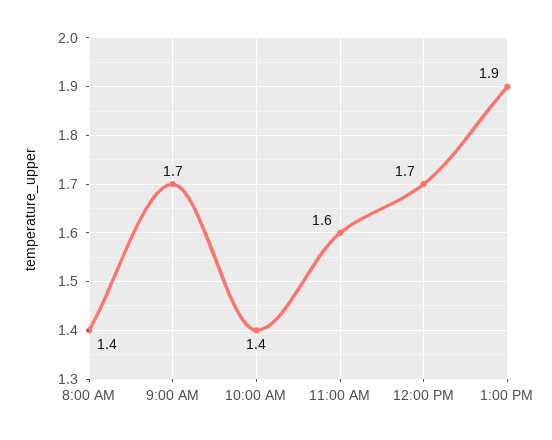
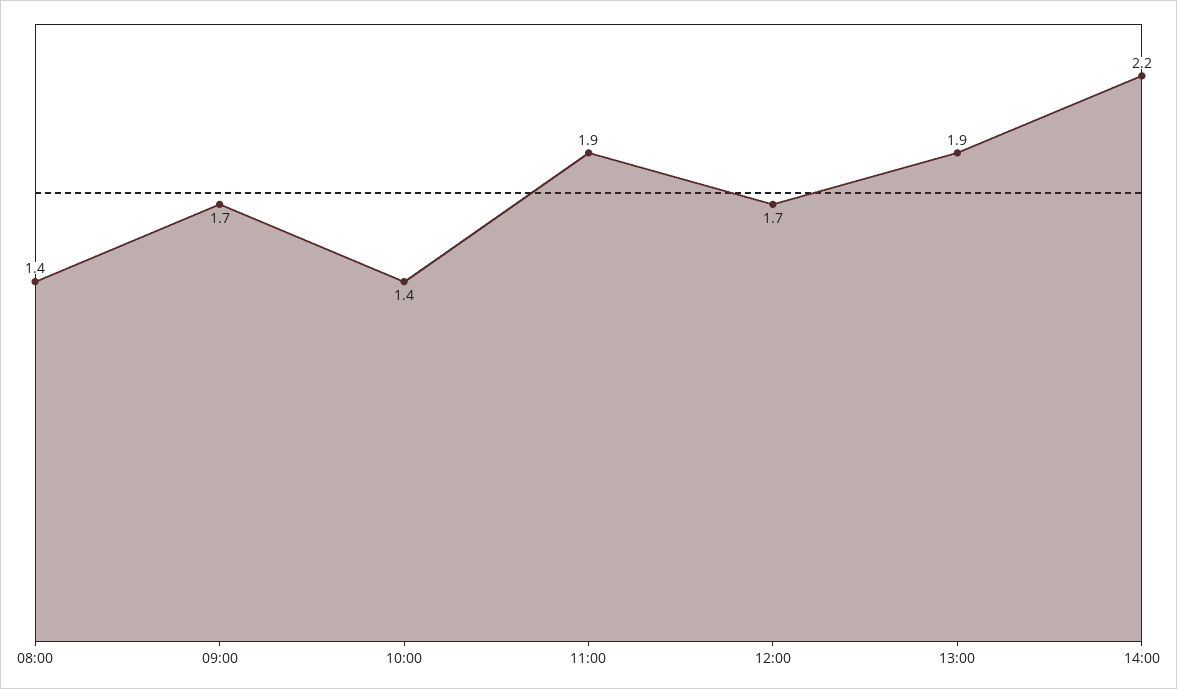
11:00 AM: 1.6 -> 1.9
14:00: none -> 2.2

